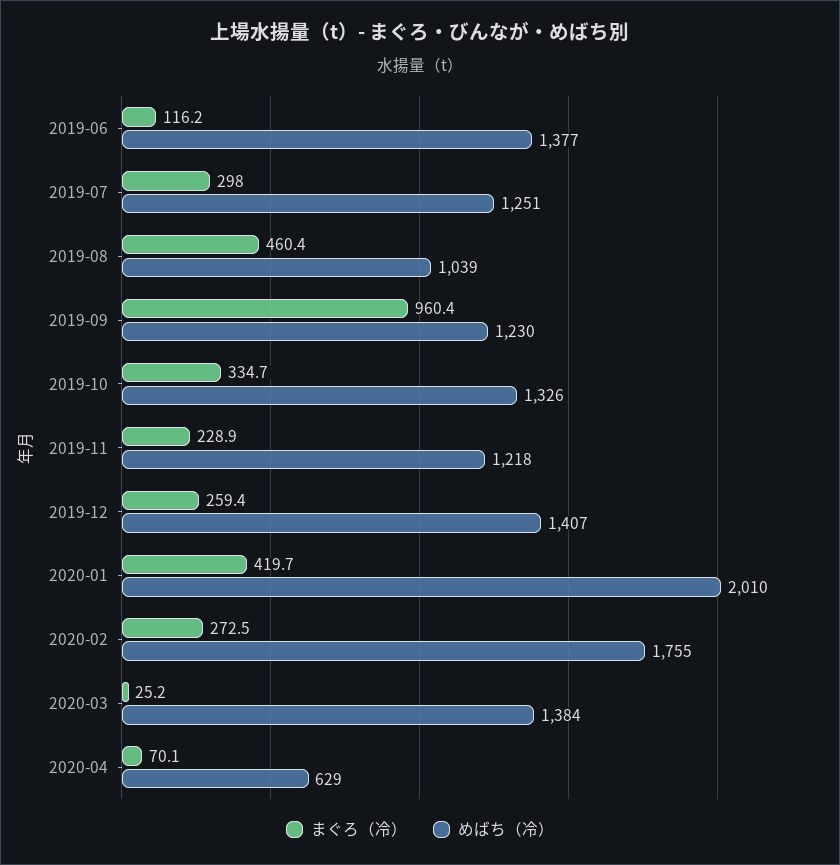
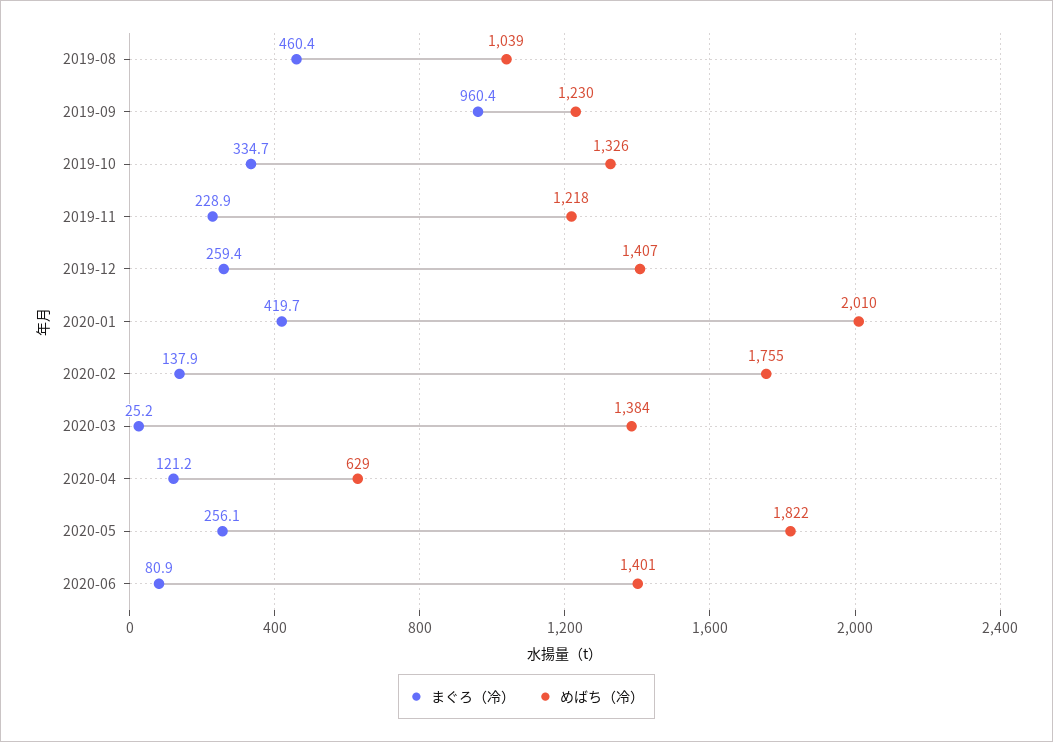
まぐろ（冷）, 2019-06: 116.2 -> none
めばち（冷）, 2019-06: 1377 -> none
まぐろ（冷）, 2019-07: 298 -> none
めばち（冷）, 2019-07: 1251 -> none
まぐろ（冷）, 2020-02: 272.5 -> 137.9
まぐろ（冷）, 2020-04: 70.1 -> 121.2
まぐろ（冷）, 2020-05: none -> 256.1
めばち（冷）, 2020-05: none -> 1822
まぐろ（冷）, 2020-06: none -> 80.9
めばち（冷）, 2020-06: none -> 1401

